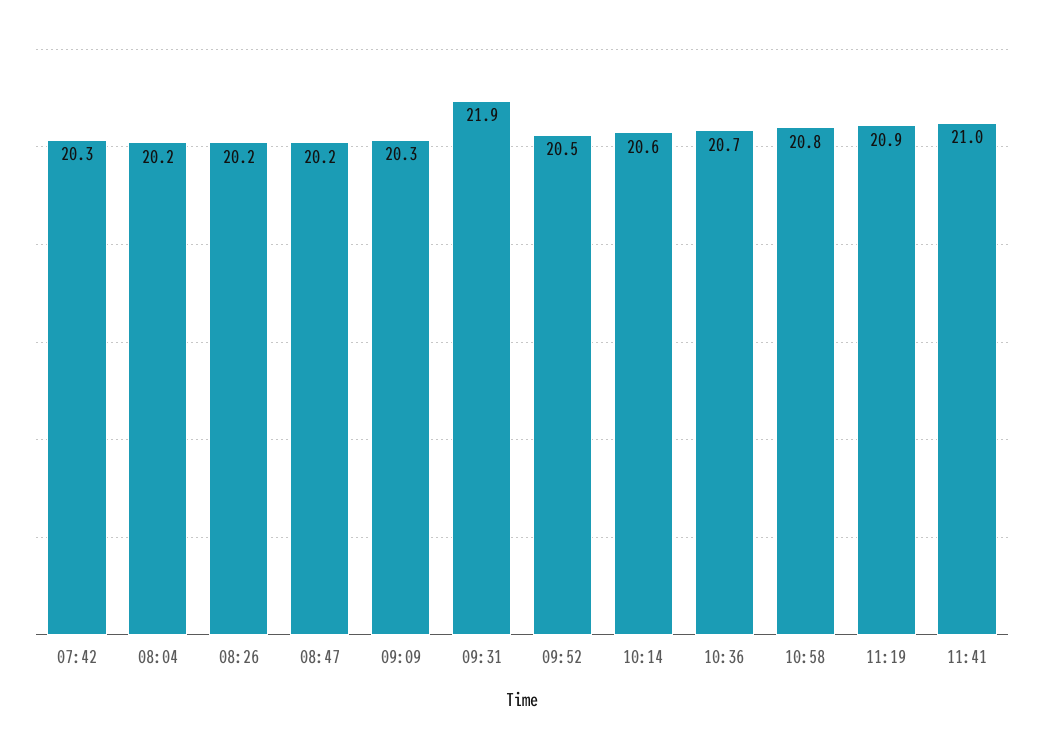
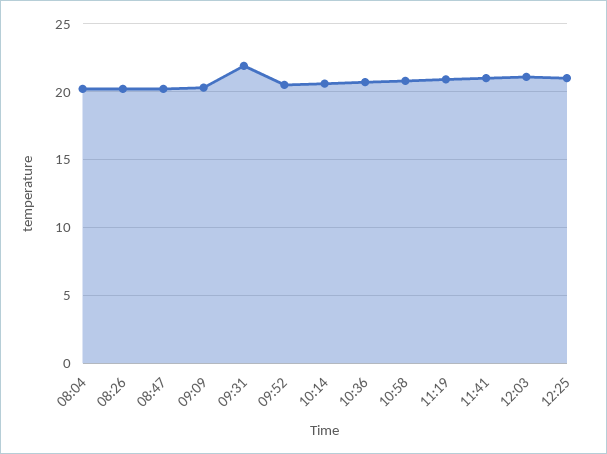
07:42: 20.3 -> none
12:03: none -> 21
12:25: none -> 21

